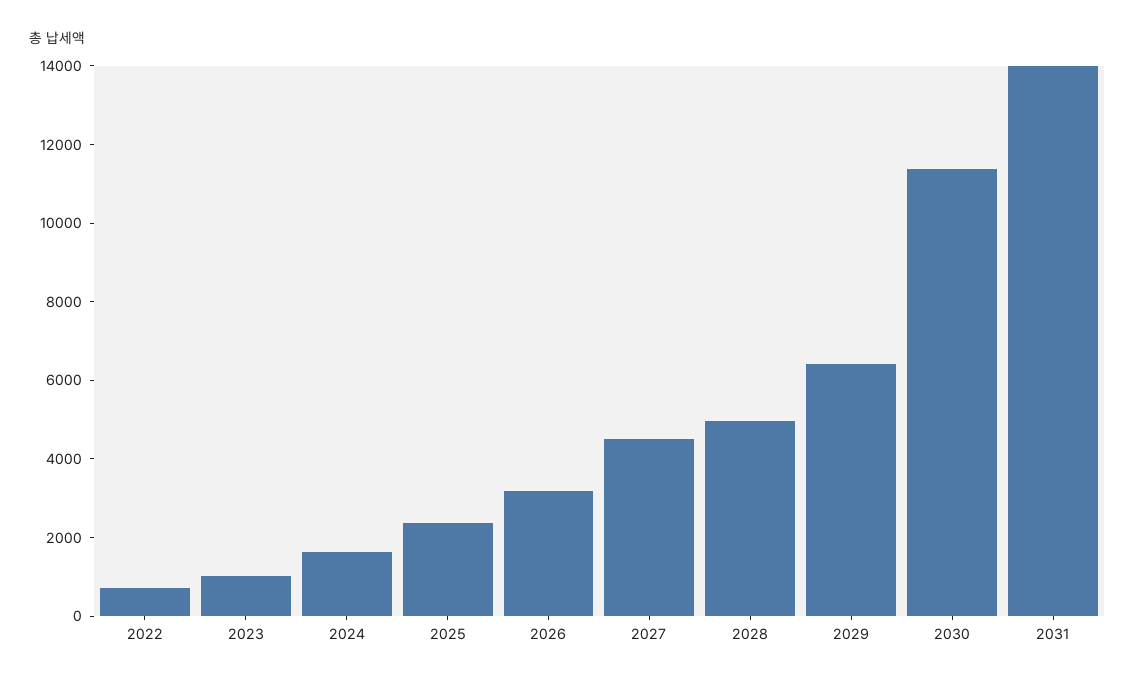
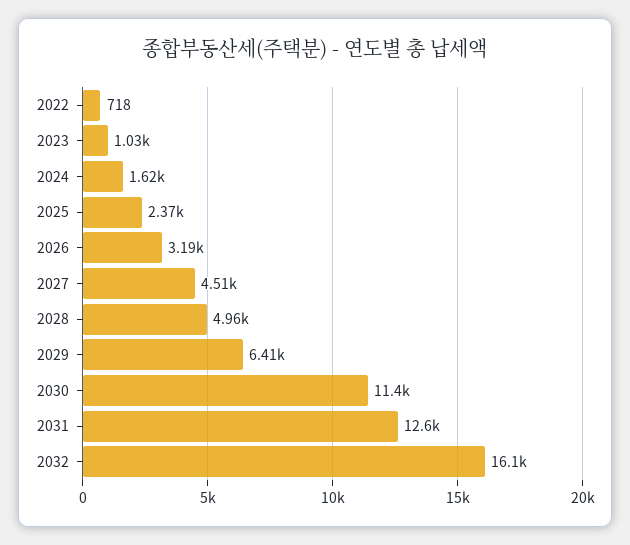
2031: 14000 -> 12600
2032: none -> 16100

